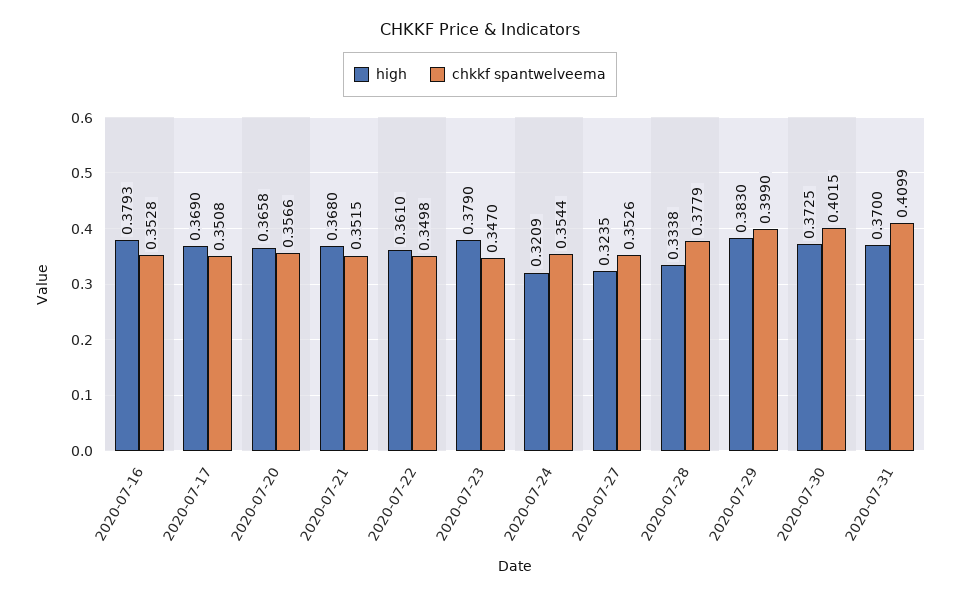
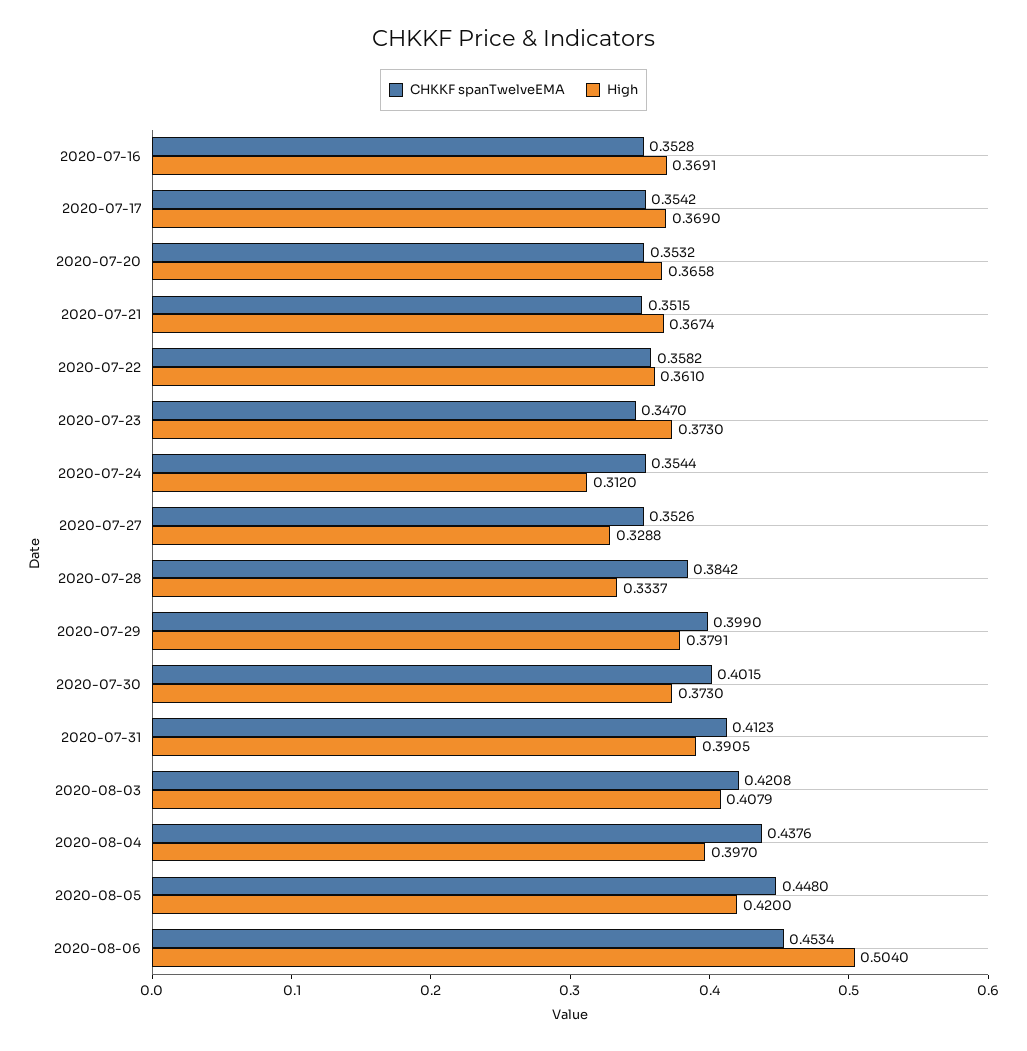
high, 2020-07-16: 0.3793 -> 0.3691
chkkf spantwelveema, 2020-07-17: 0.3508 -> 0.3542
chkkf spantwelveema, 2020-07-20: 0.3566 -> 0.3532
high, 2020-07-21: 0.368 -> 0.3674
chkkf spantwelveema, 2020-07-22: 0.3498 -> 0.3582
high, 2020-07-23: 0.379 -> 0.373
high, 2020-07-24: 0.3209 -> 0.312
high, 2020-07-27: 0.3235 -> 0.3288
high, 2020-07-28: 0.3338 -> 0.3337
chkkf spantwelveema, 2020-07-28: 0.3779 -> 0.3842
high, 2020-07-29: 0.383 -> 0.3791
high, 2020-07-30: 0.3725 -> 0.373
high, 2020-07-31: 0.37 -> 0.3905
chkkf spantwelveema, 2020-07-31: 0.4099 -> 0.4123
chkkf spantwelveema, 2020-08-03: none -> 0.4208
high, 2020-08-03: none -> 0.4079
chkkf spantwelveema, 2020-08-04: none -> 0.4376
high, 2020-08-04: none -> 0.397
chkkf spantwelveema, 2020-08-05: none -> 0.448
high, 2020-08-05: none -> 0.42
chkkf spantwelveema, 2020-08-06: none -> 0.4534
high, 2020-08-06: none -> 0.504

